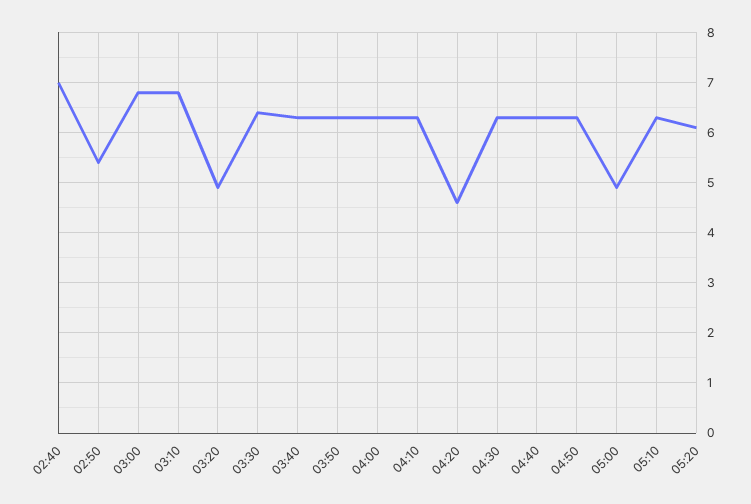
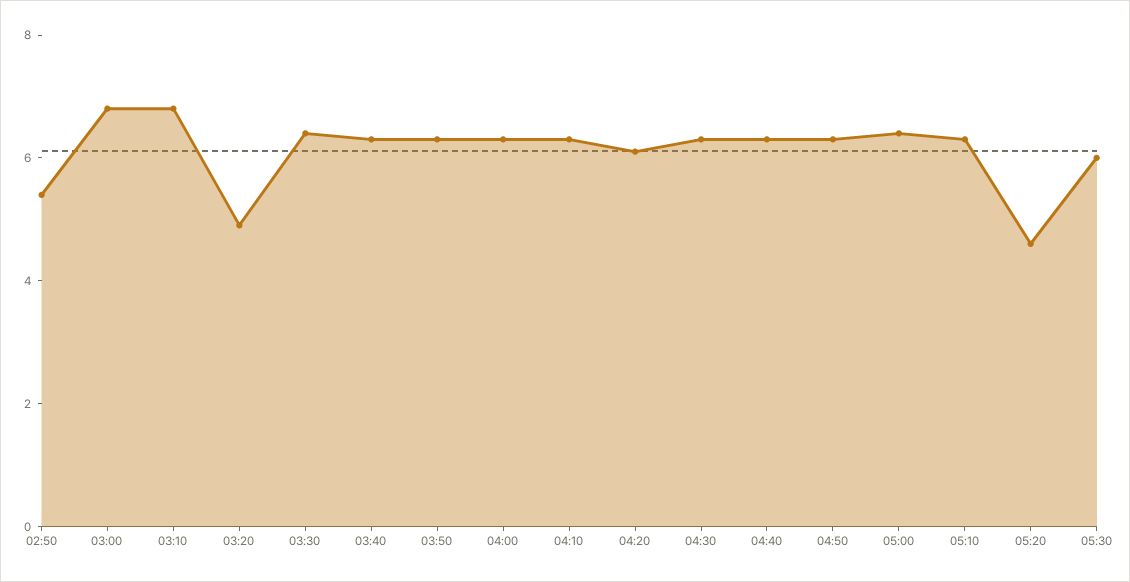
02:40: 7 -> none
04:20: 4.5 -> 6
05:00: 5 -> 6.5
05:20: 6 -> 4.5
05:30: none -> 6

